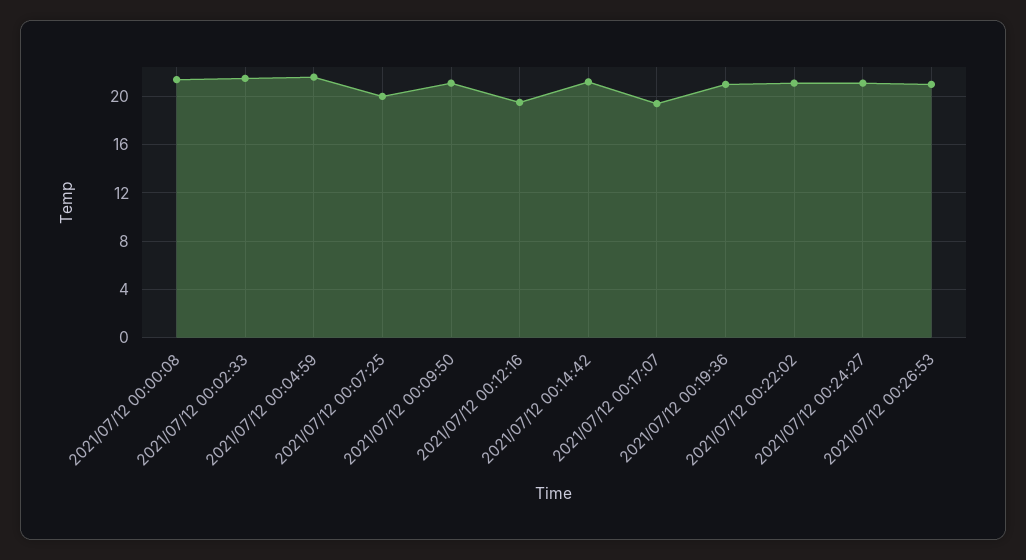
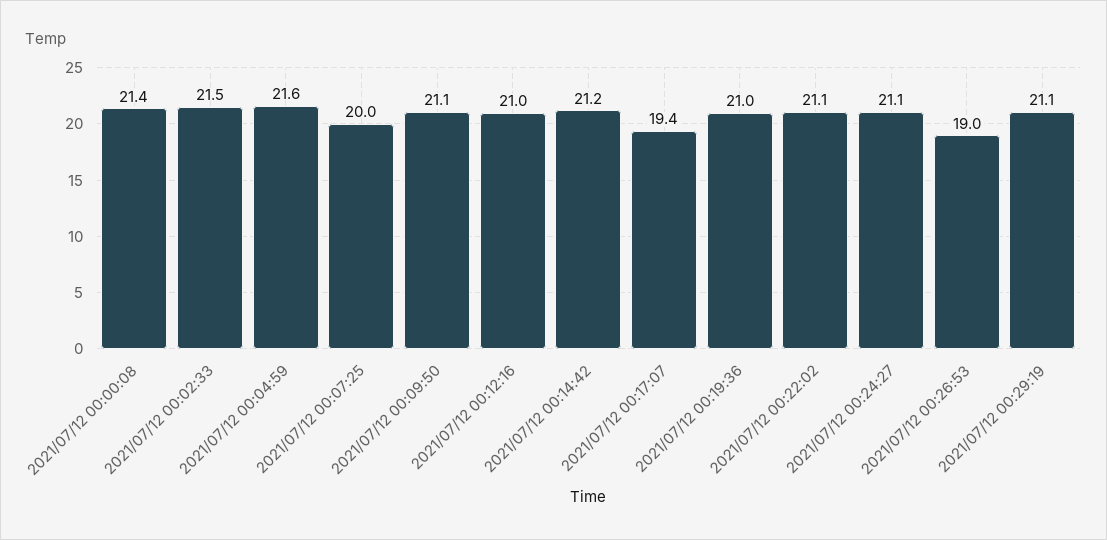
2021/07/12 00:12:16: 19.5 -> 21
2021/07/12 00:26:53: 21 -> 19
2021/07/12 00:29:19: none -> 21.1

